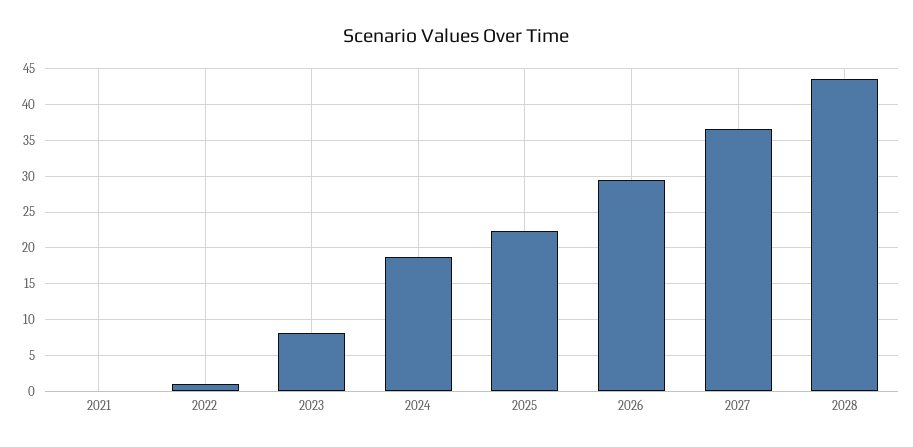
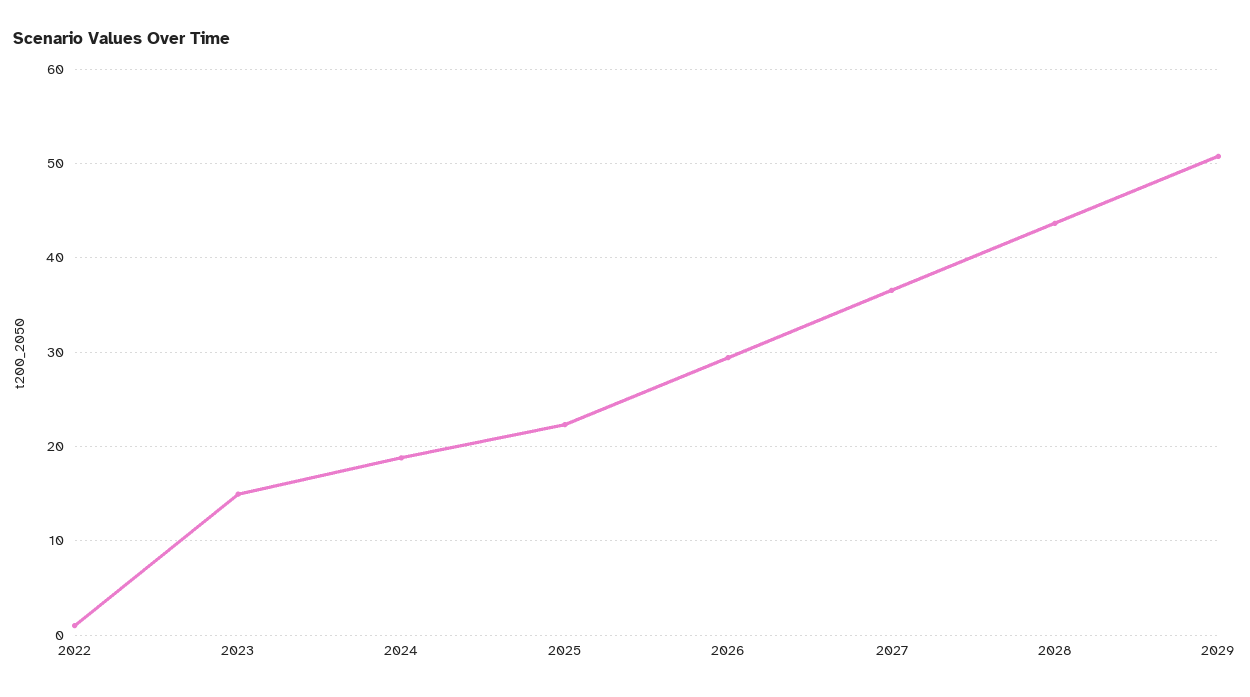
2021: 0 -> none
2023: 8 -> 15
2029: none -> 51

